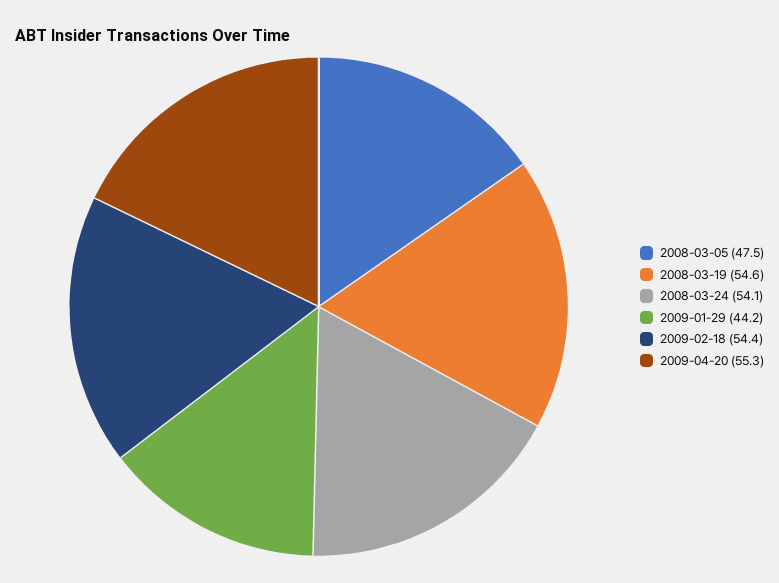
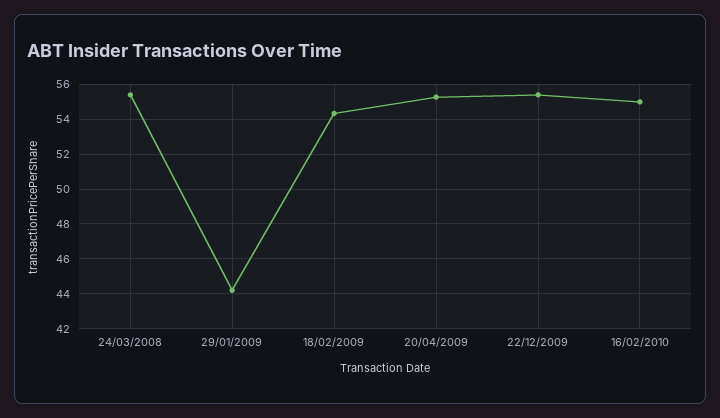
2008-03-05: 47.5 -> none
2008-03-19: 54.6 -> none
2008-03-24: 54.1 -> 55.5
22/12/2009: none -> 55.5
16/02/2010: none -> 55

